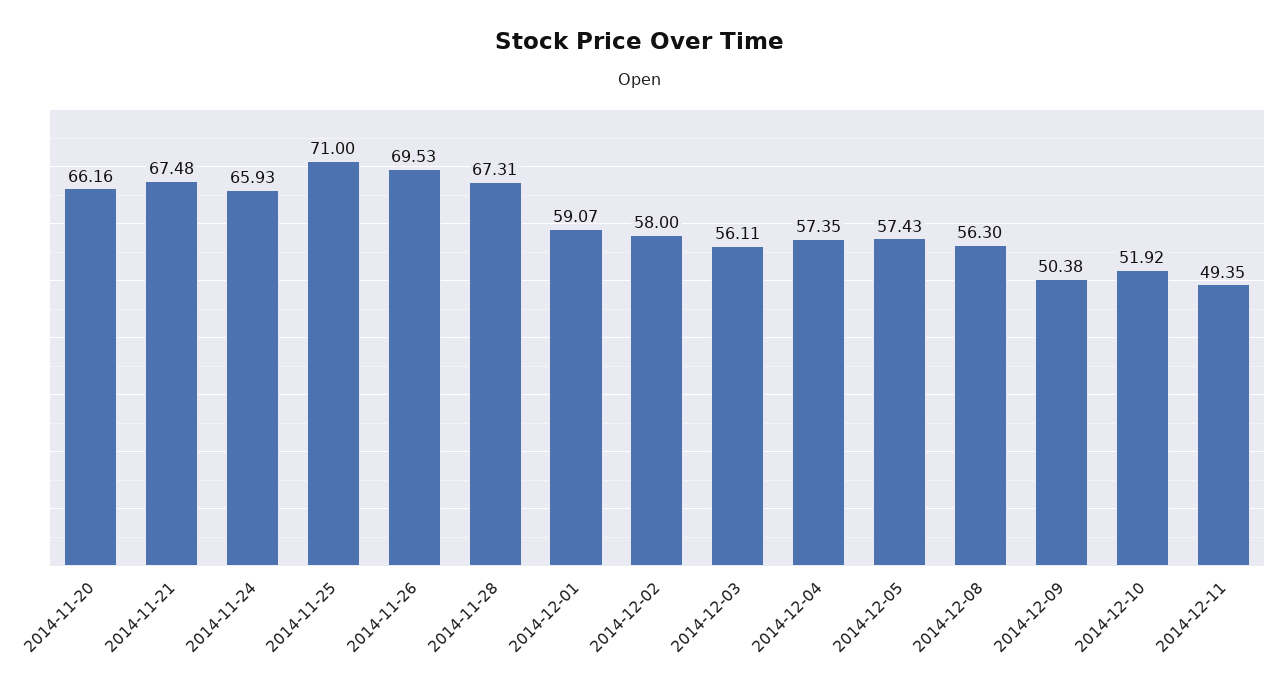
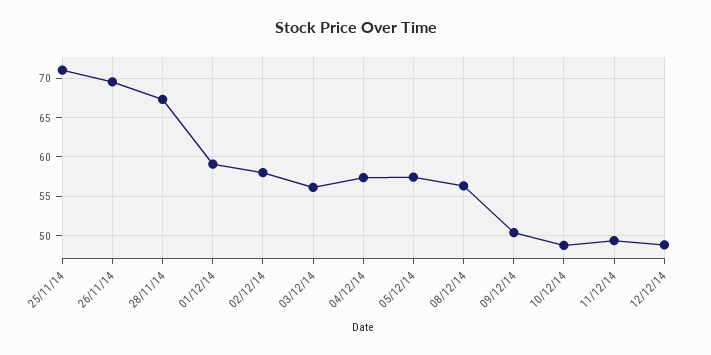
2014-11-20: 66.16 -> none
2014-11-21: 67.48 -> none
2014-11-24: 65.93 -> none
2014-12-10: 51.92 -> 49
12/12/14: none -> 49

